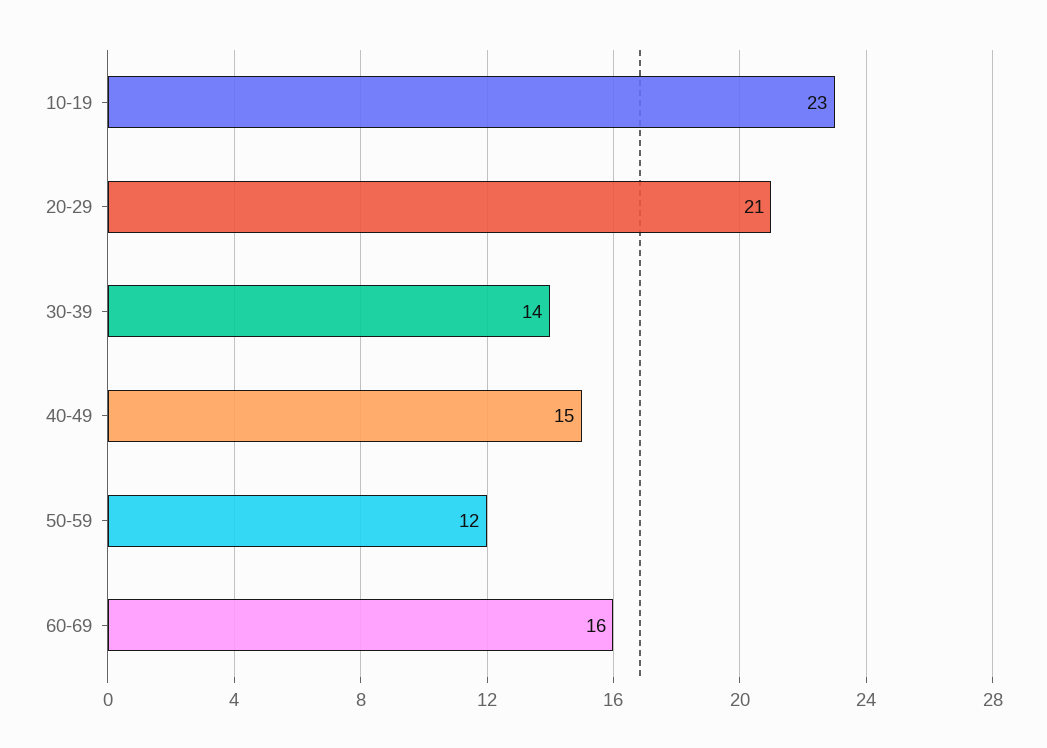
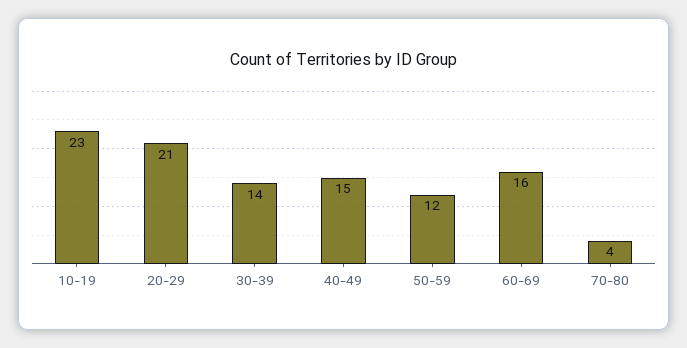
70-80: none -> 4

